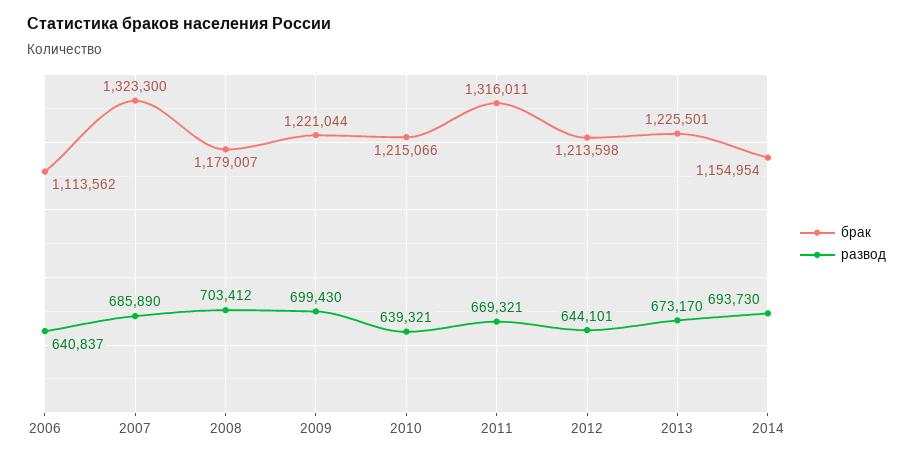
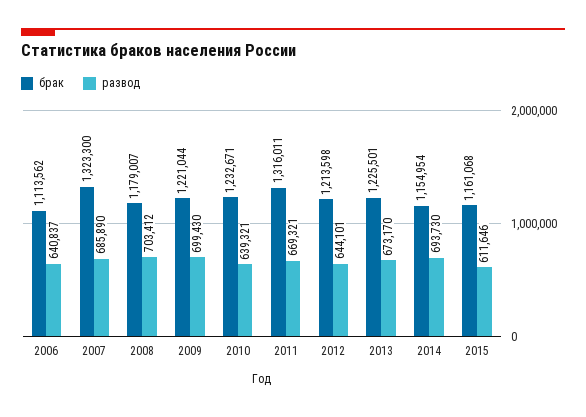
брак, 2010: 1215066 -> 1232671
брак, 2015: none -> 1161068
развод, 2015: none -> 611646

